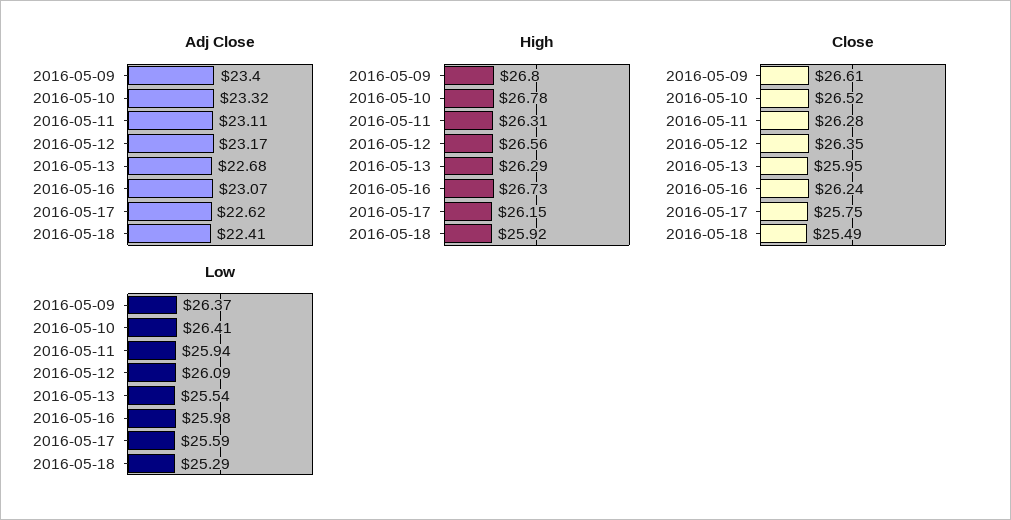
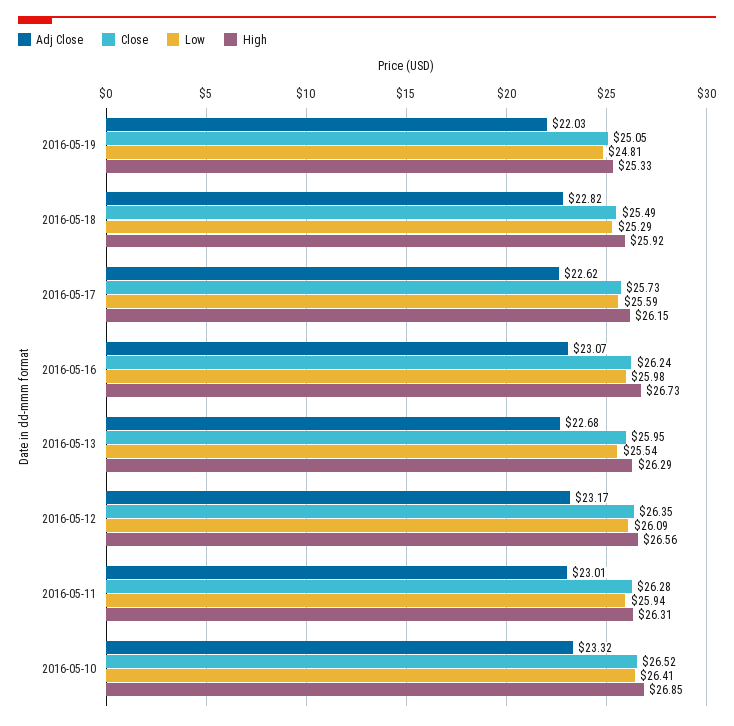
Adj Close, 2016-05-09: 23.4 -> none
Adj Close, 2016-05-11: 23.11 -> 23.01
Adj Close, 2016-05-18: 22.41 -> 22.82
High, 2016-05-09: 26.8 -> none
High, 2016-05-10: 26.78 -> 26.85
Close, 2016-05-09: 26.61 -> none
Close, 2016-05-17: 25.75 -> 25.73
Low, 2016-05-09: 26.37 -> none
Adj Close, 2016-05-19: none -> 22.03
Close, 2016-05-19: none -> 25.05
Low, 2016-05-19: none -> 24.81
High, 2016-05-19: none -> 25.33

